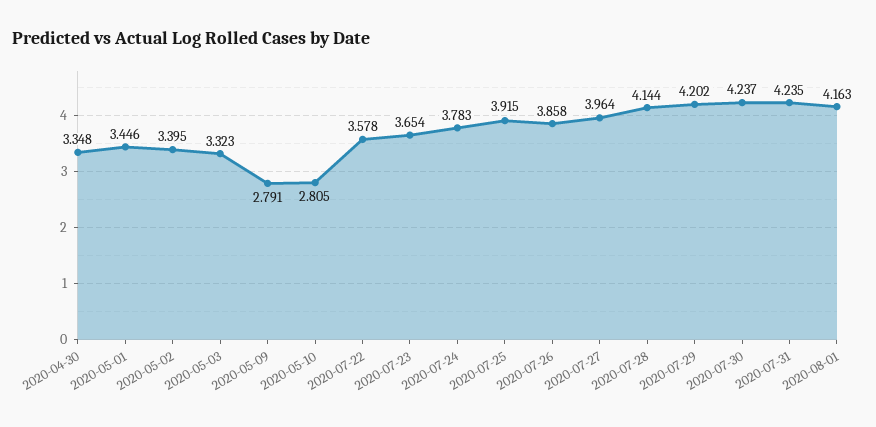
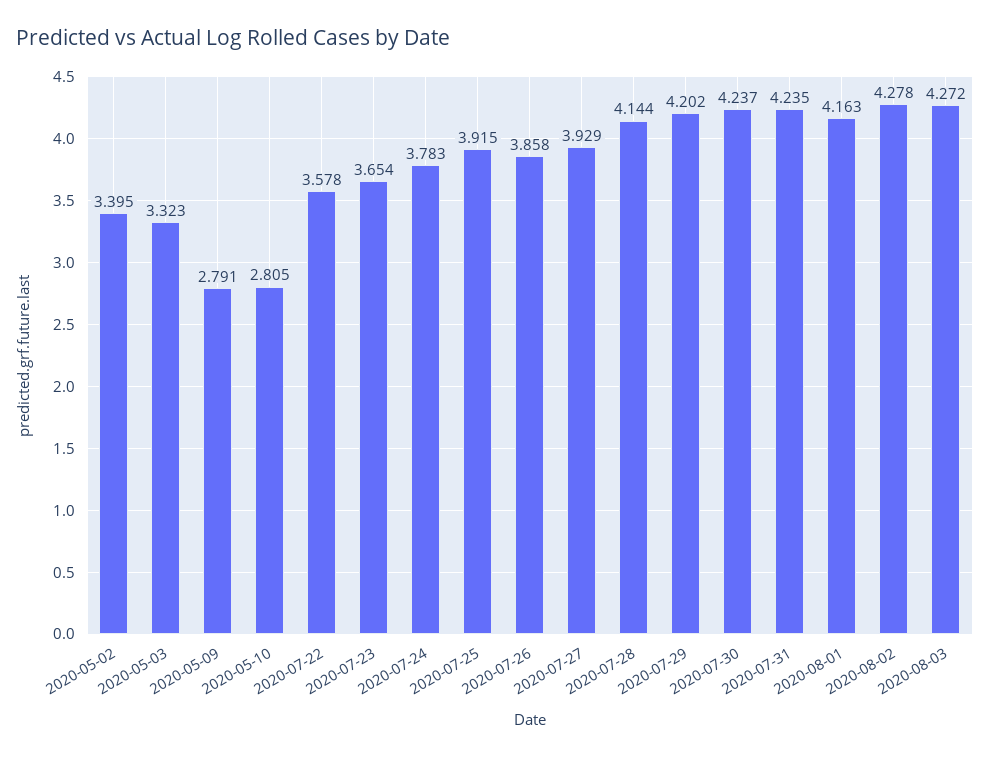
2020-04-30: 3.348 -> none
2020-05-01: 3.446 -> none
2020-07-27: 3.964 -> 3.929
2020-08-02: none -> 4.278
2020-08-03: none -> 4.272

